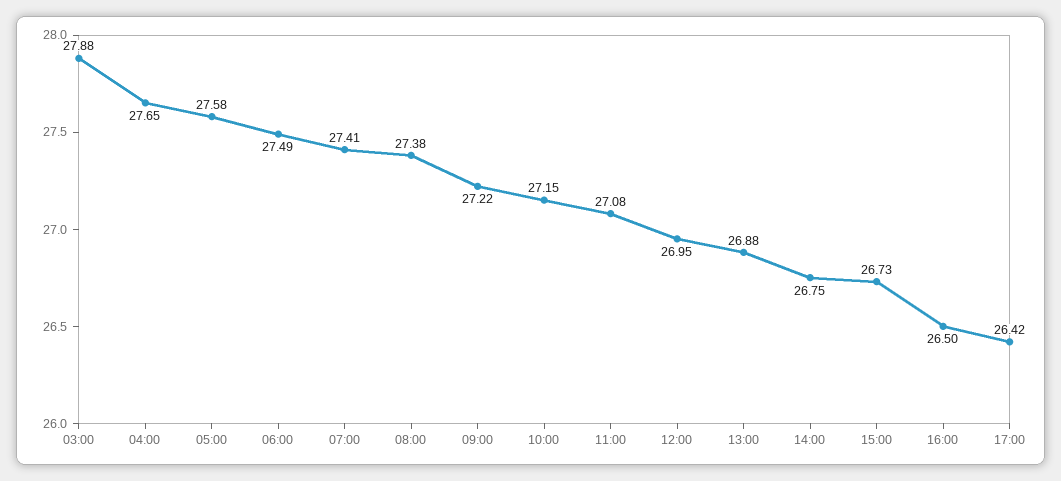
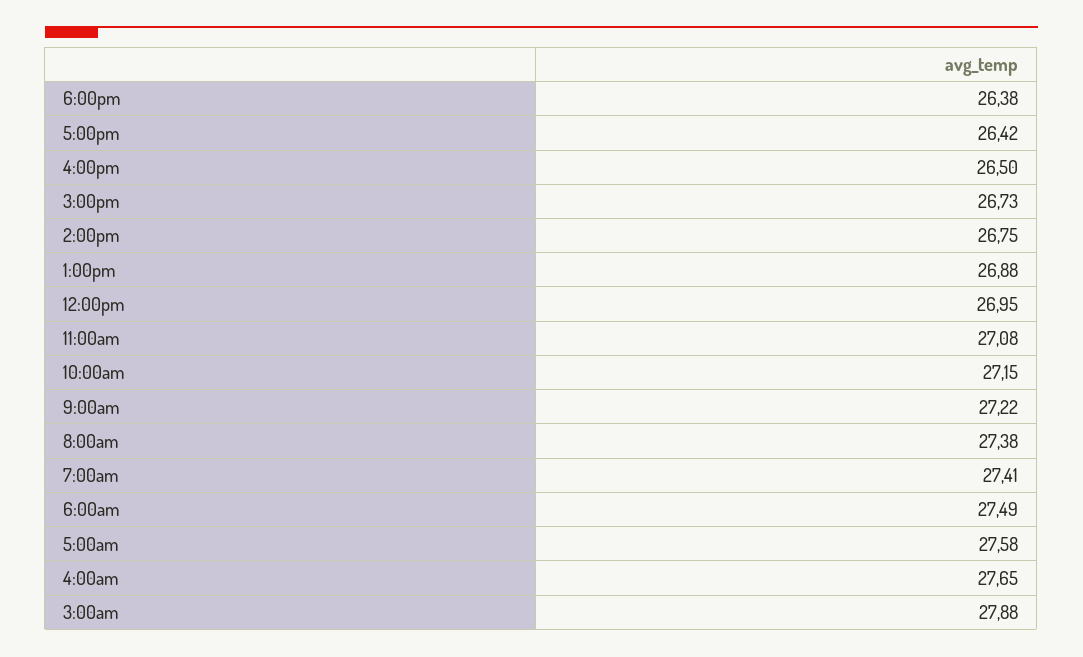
6:00pm: none -> 26.38

